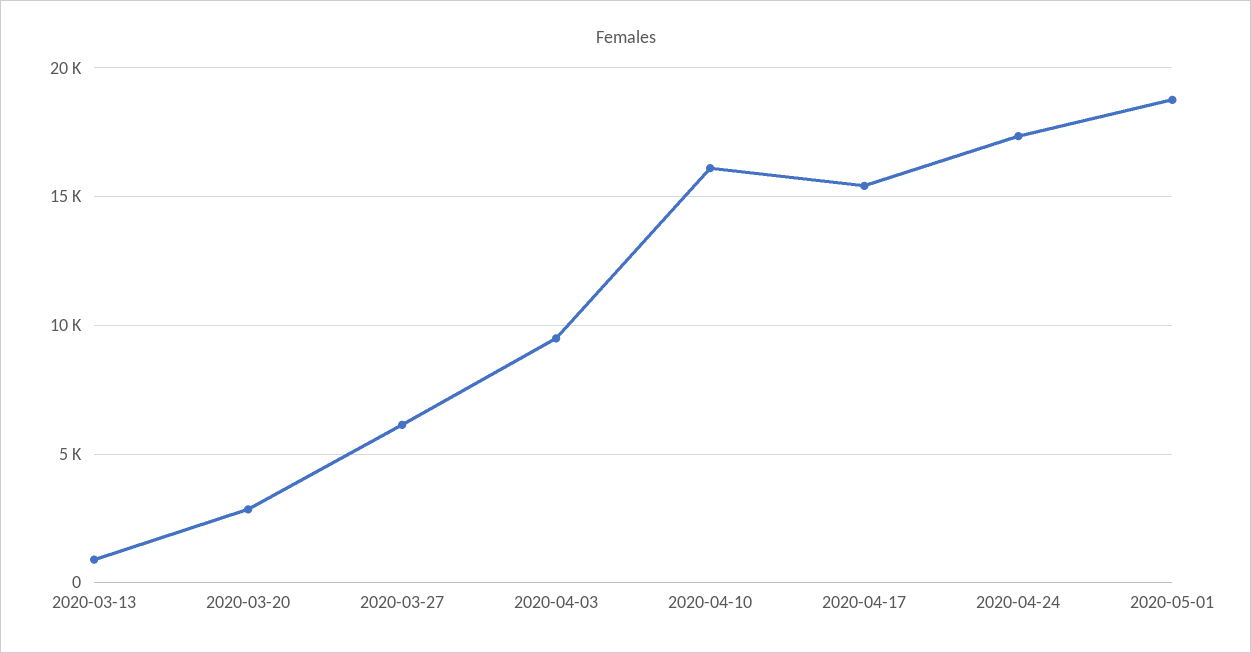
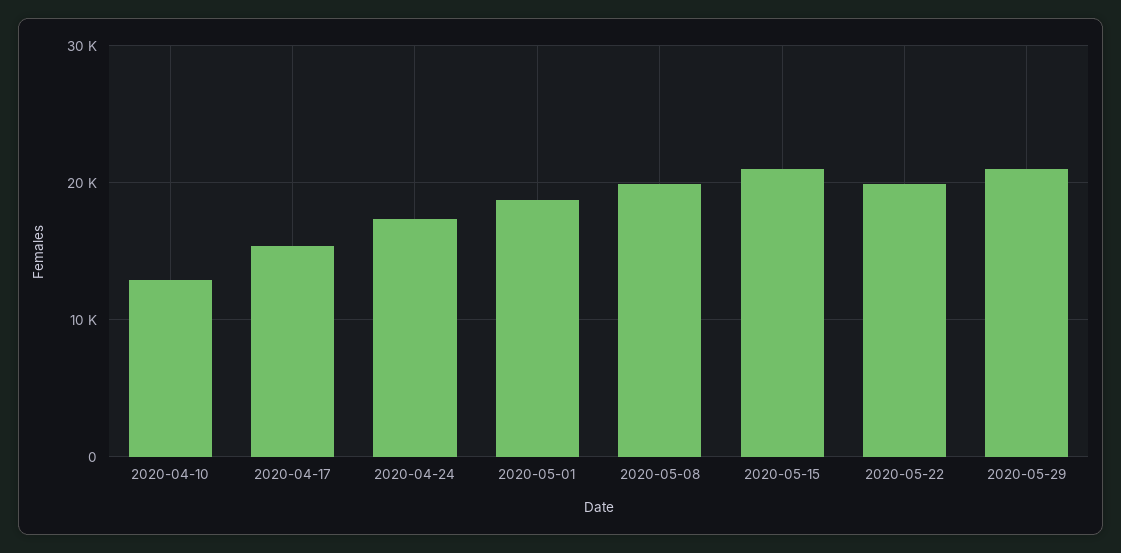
2020-03-13: 1000 -> none
2020-03-20: 3000 -> none
2020-03-27: 6000 -> none
2020-04-03: 9500 -> none
2020-04-10: 16000 -> 13000
2020-05-08: none -> 20000
2020-05-15: none -> 21000
2020-05-22: none -> 20000
2020-05-29: none -> 21000

